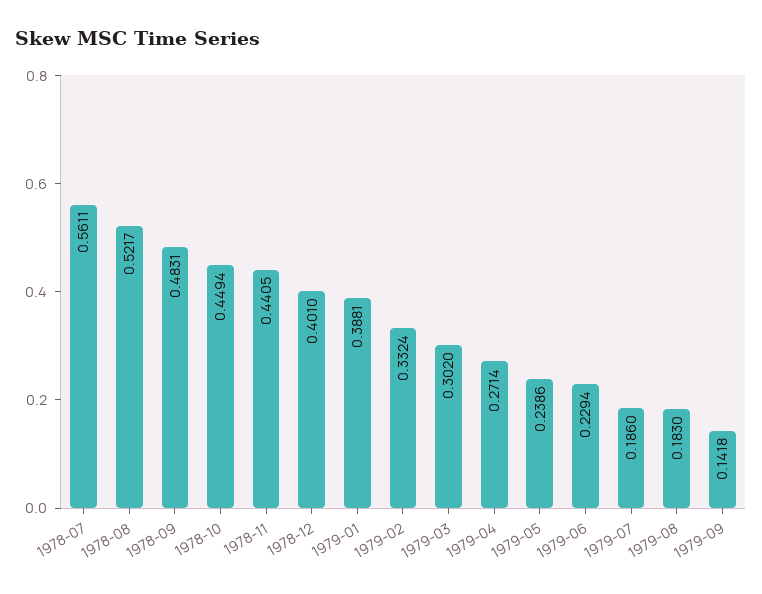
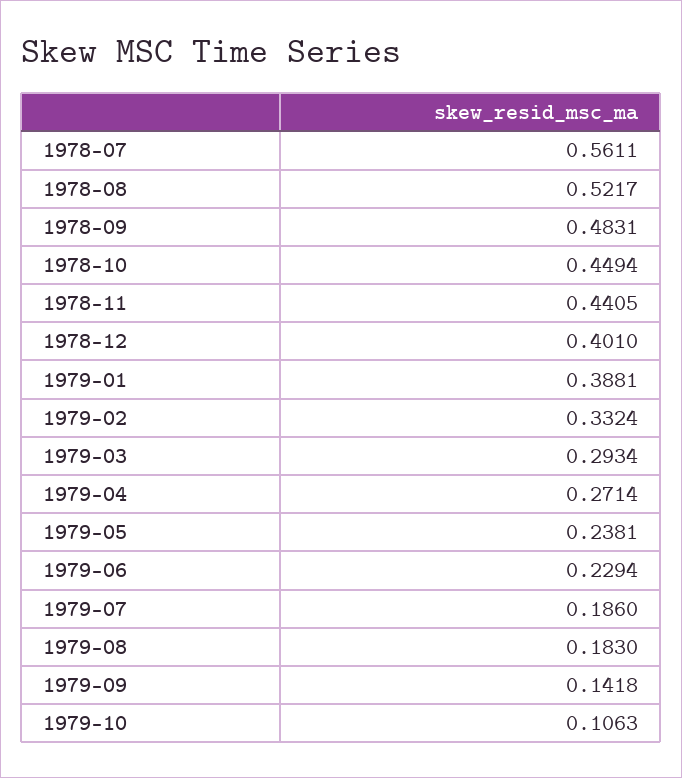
1979-03: 0.302 -> 0.2934
1979-05: 0.2386 -> 0.2381
1979-10: none -> 0.1063

